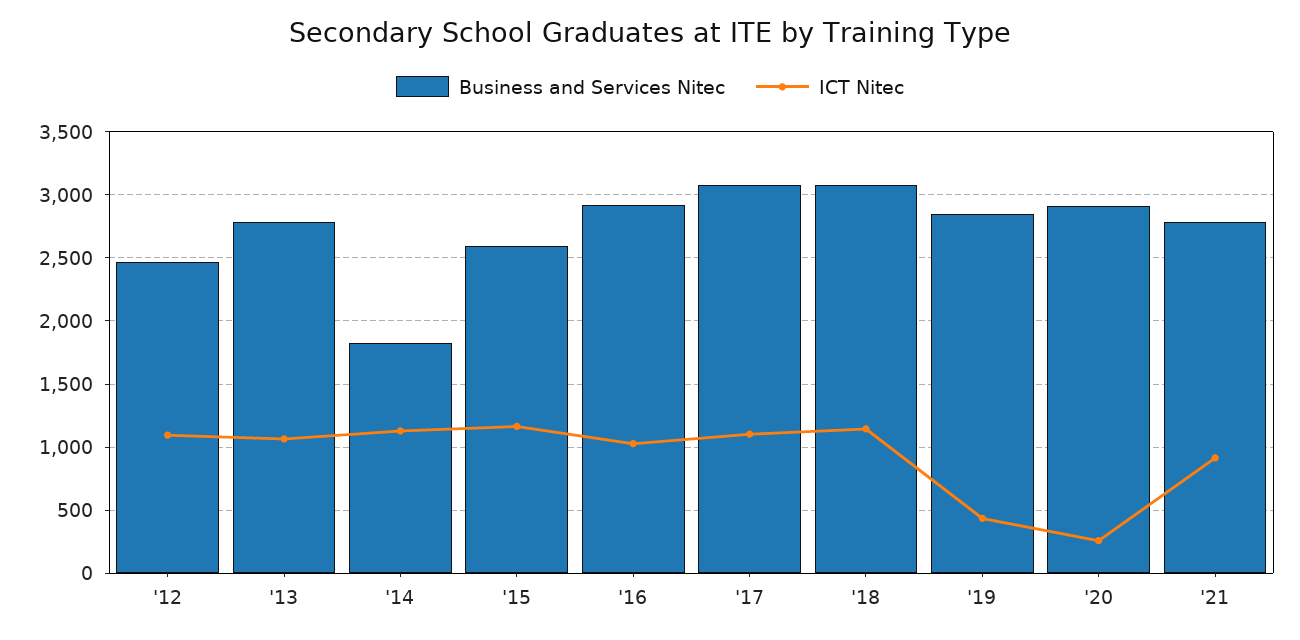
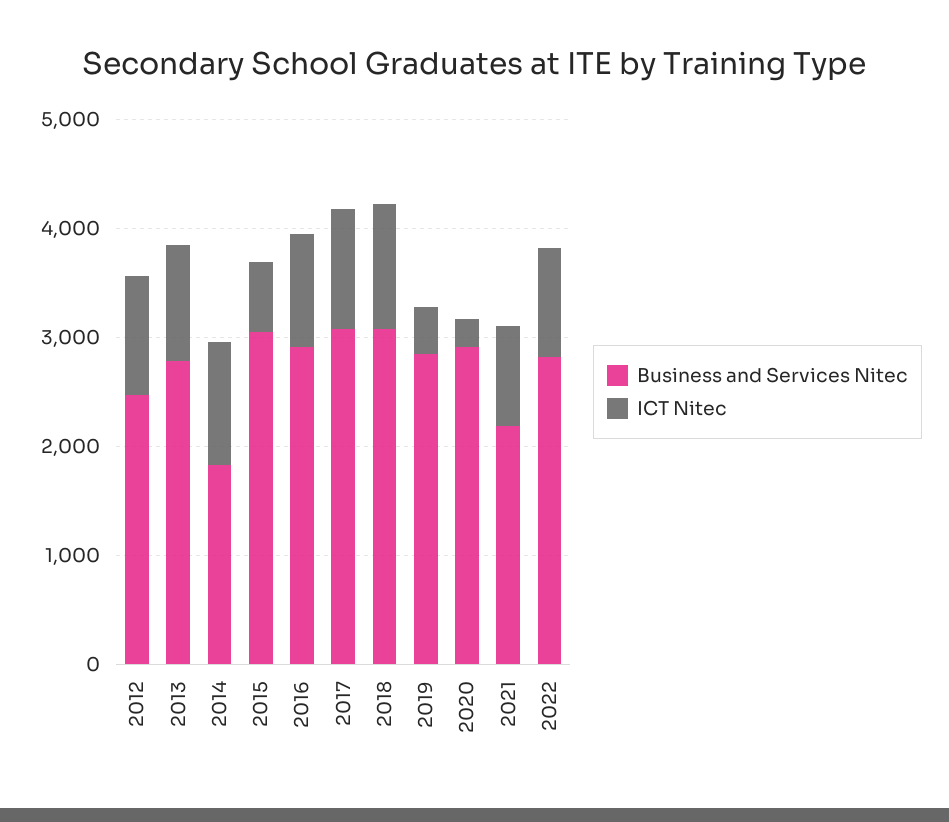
Business and Services Nitec, '15: 2600 -> 3000
ICT Nitec, '15: 1150 -> 600
Business and Services Nitec, '21: 2800 -> 2200
Business and Services Nitec, 2022: none -> 2800
ICT Nitec, 2022: none -> 1000

